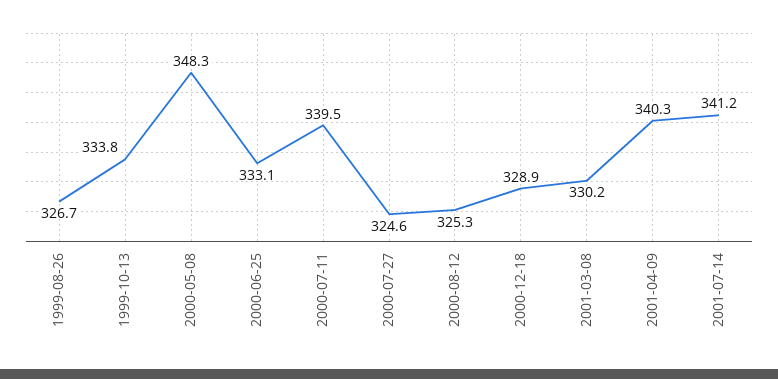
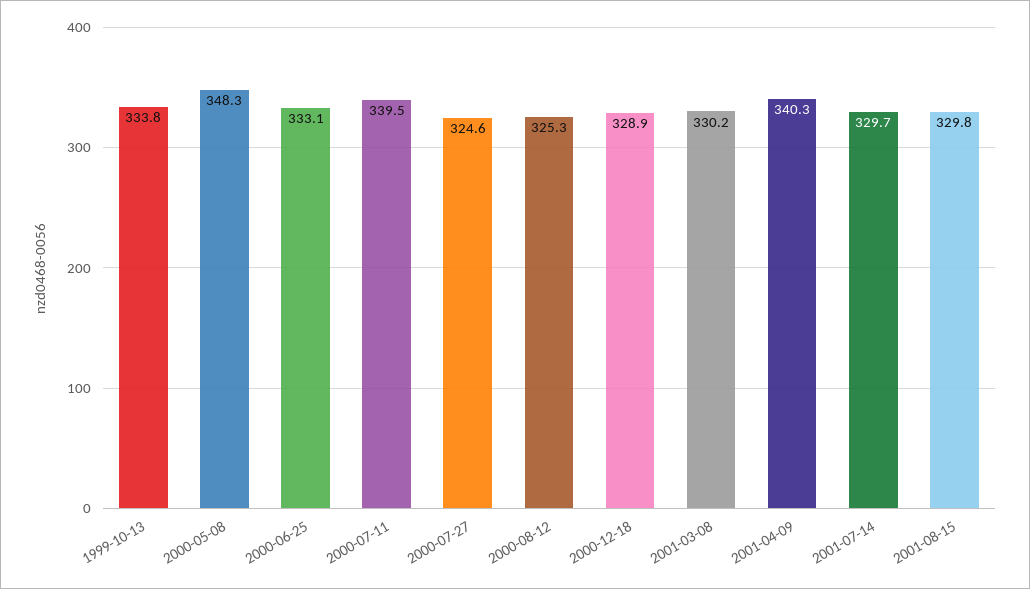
1999-08-26: 326.7 -> none
2001-07-14: 341.2 -> 329.7
2001-08-15: none -> 329.8

